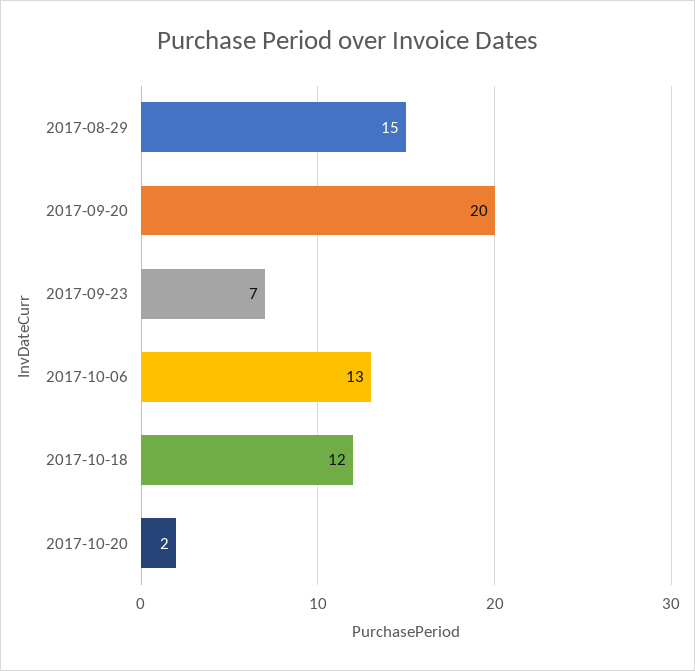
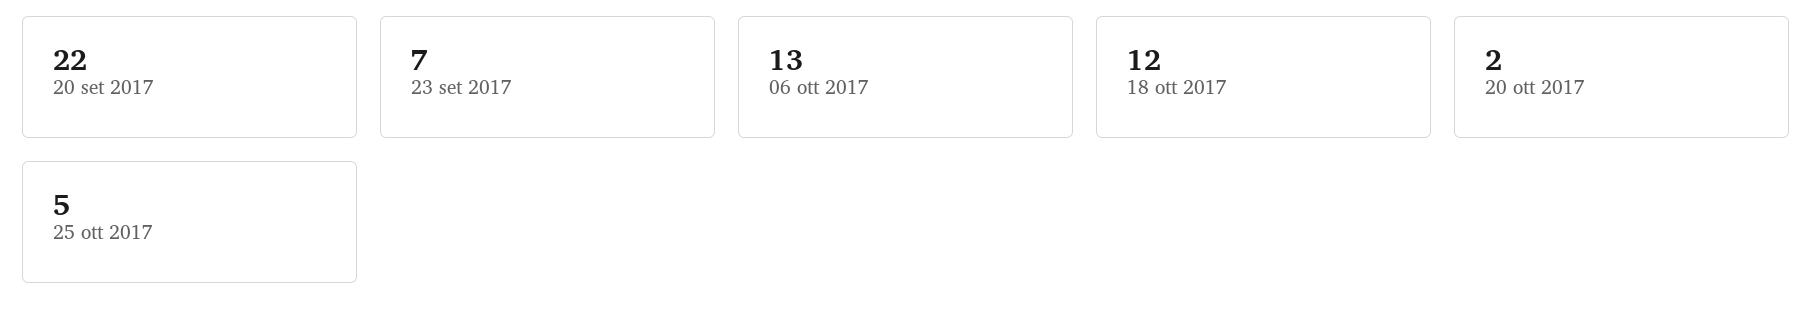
2017-08-29: 15 -> none
2017-09-20: 20 -> 22
25 ott 2017: none -> 5

